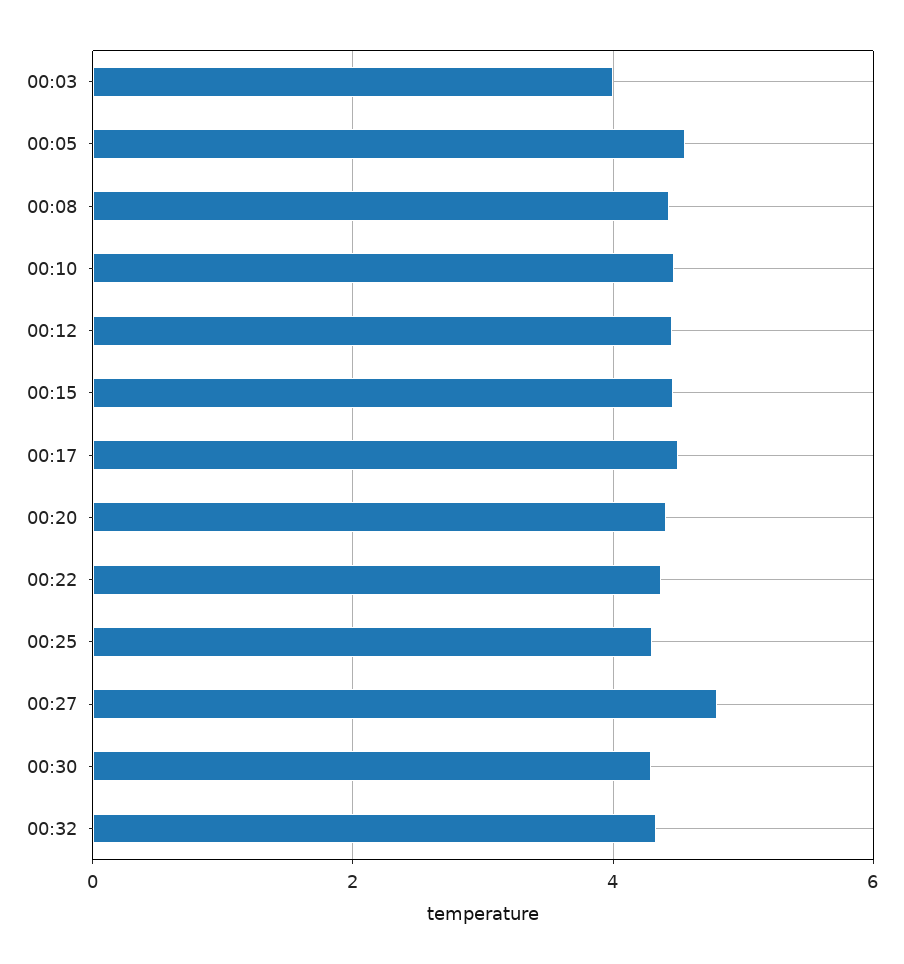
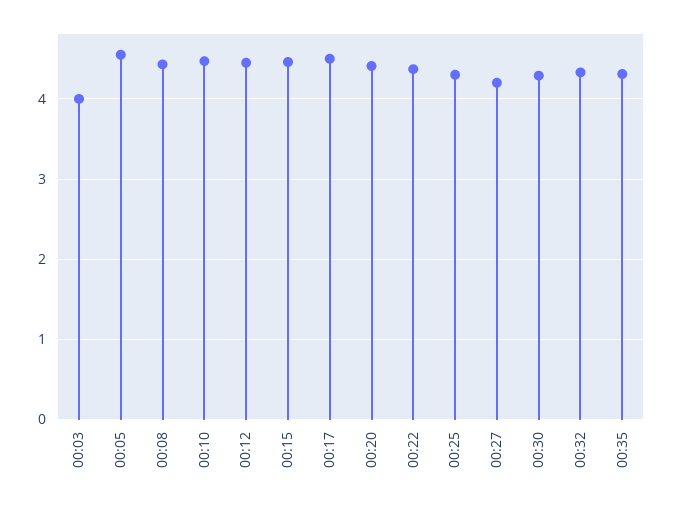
00:27: 4.8 -> 4.2
00:35: none -> 4.3

